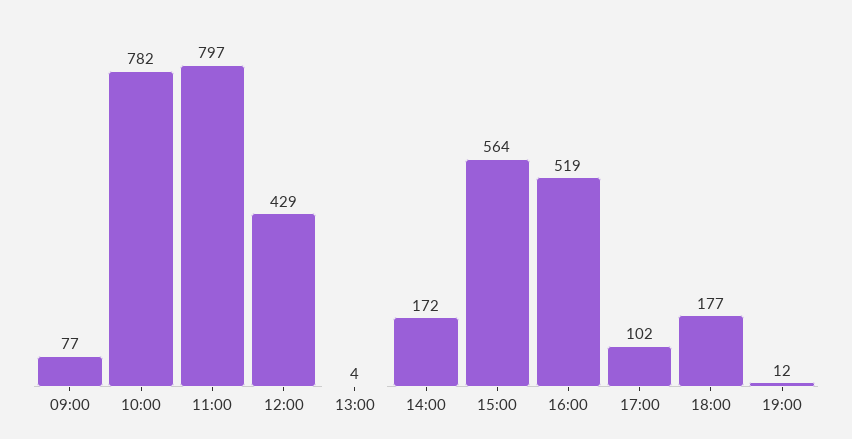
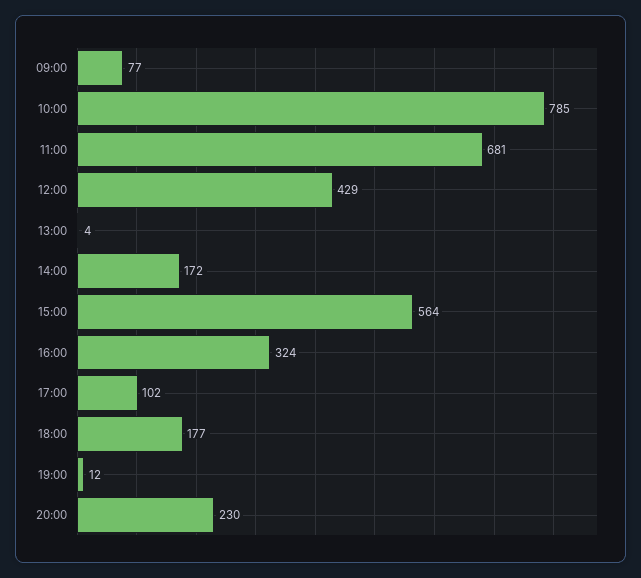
10:00: 782 -> 785
11:00: 797 -> 681
16:00: 519 -> 324
20:00: none -> 230

